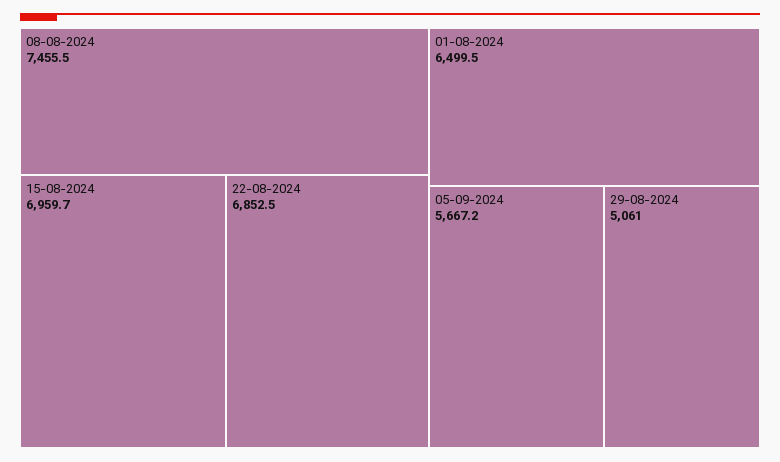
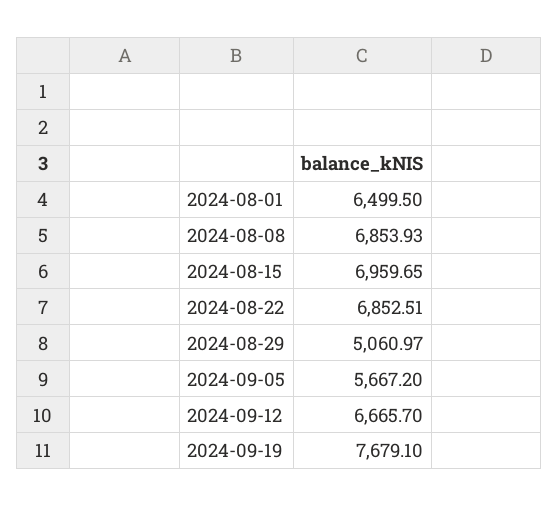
08-08-2024: 7455.5 -> 6853.93
2024-09-12: none -> 6665.7
2024-09-19: none -> 7679.1

